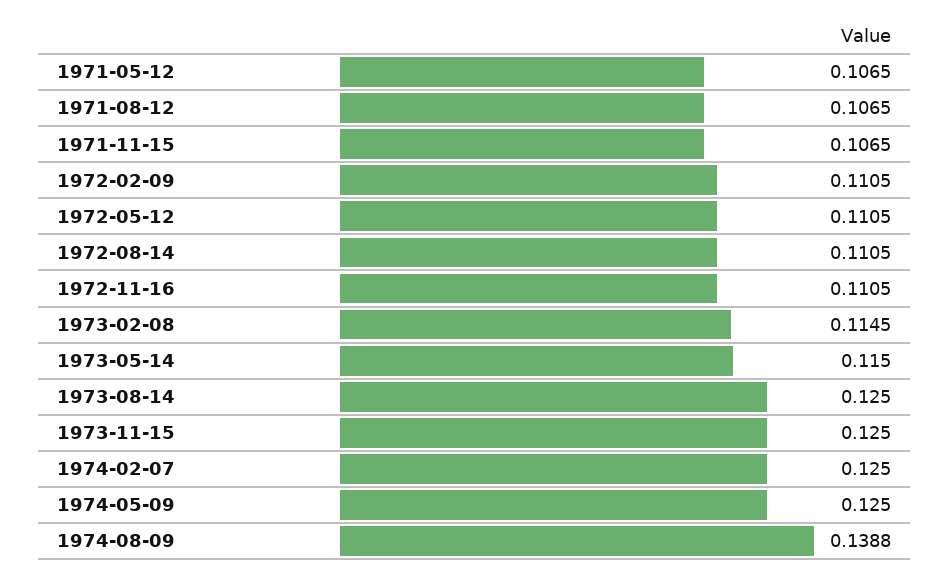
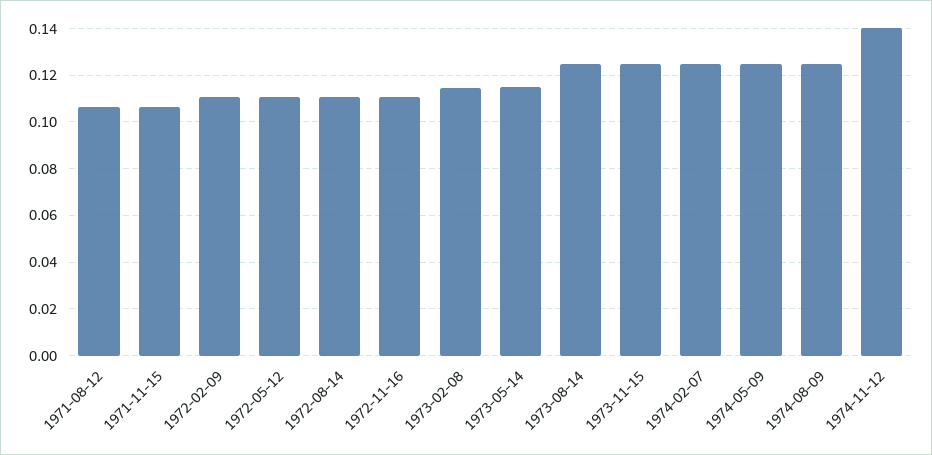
1971-05-12: 0.1065 -> none
1974-08-09: 0.1388 -> 0.125
1974-11-12: none -> 0.14

